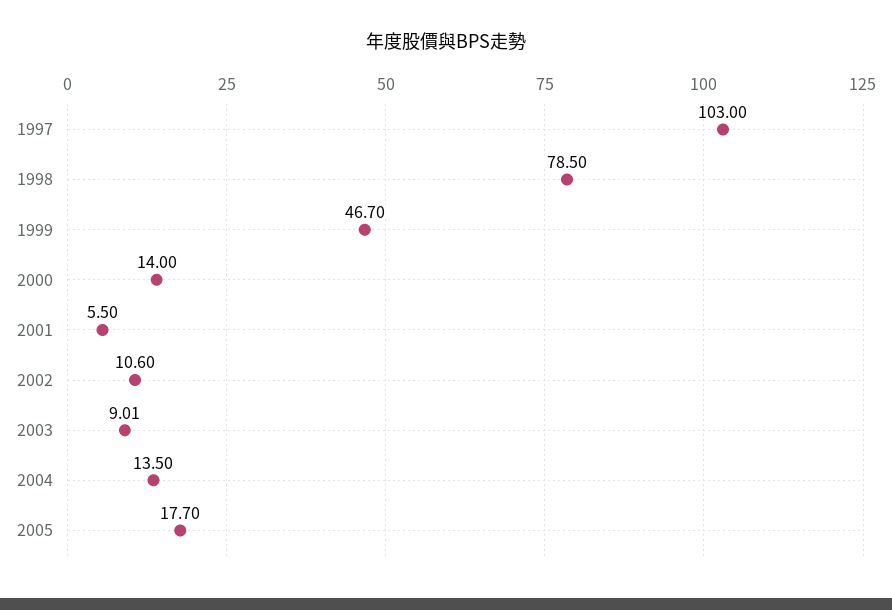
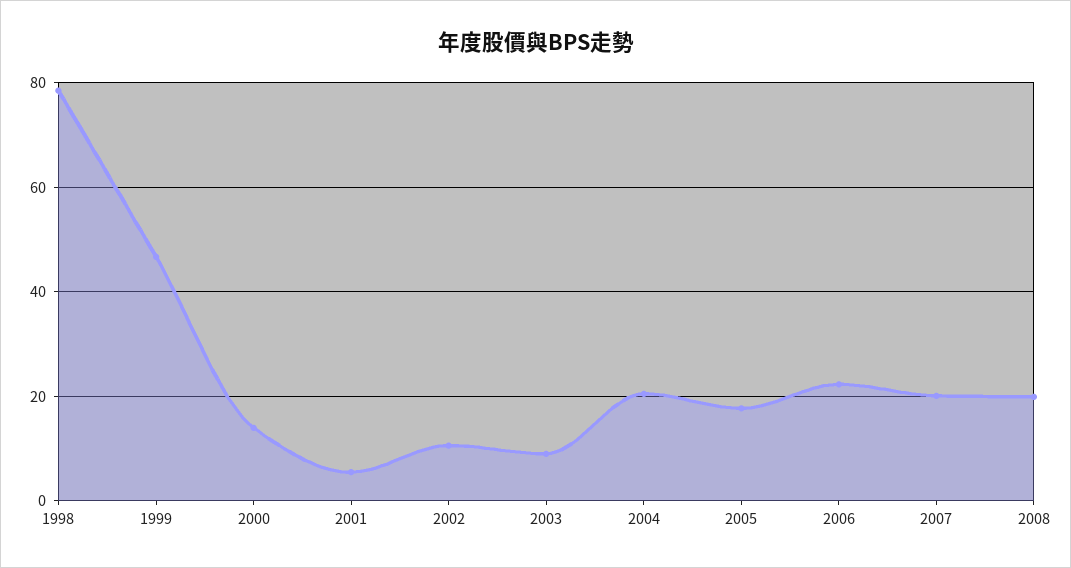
1997: 103 -> none
2004: 13.5 -> 20
2006: none -> 22
2007: none -> 20
2008: none -> 20

